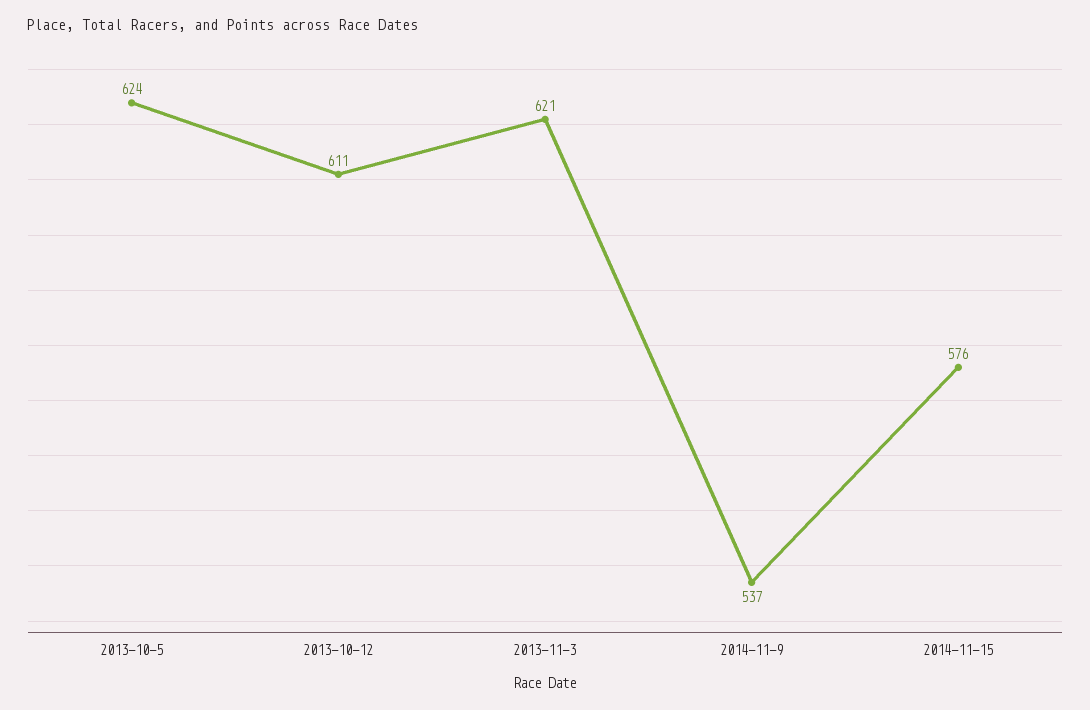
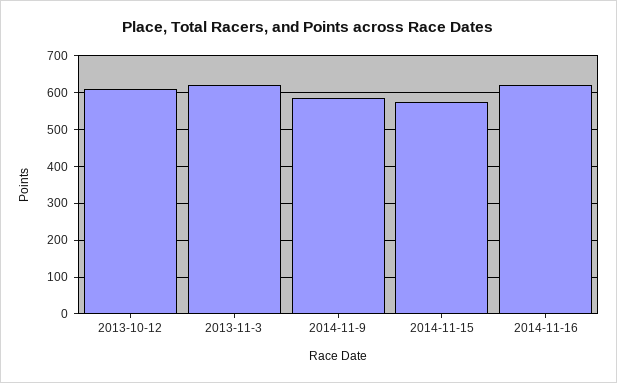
2013-10-5: 624 -> none
2014-11-9: 537 -> 580
2014-11-16: none -> 620

